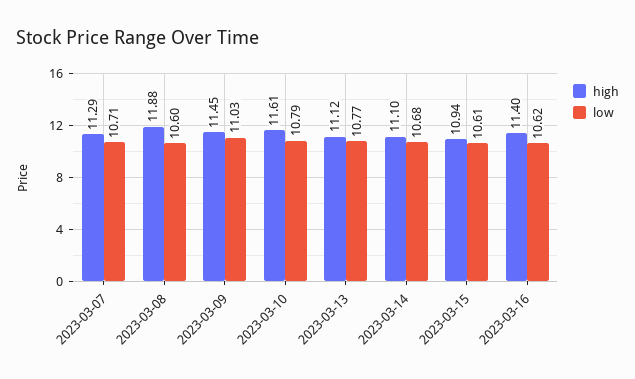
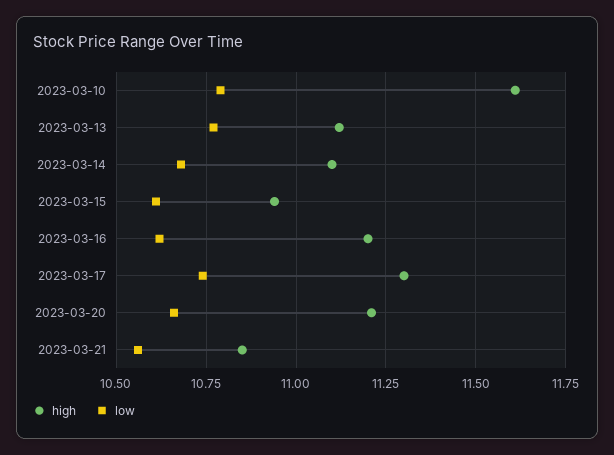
high, 2023-03-07: 11.29 -> none
low, 2023-03-07: 10.71 -> none
high, 2023-03-08: 11.88 -> none
low, 2023-03-08: 10.6 -> none
high, 2023-03-09: 11.45 -> none
low, 2023-03-09: 11.03 -> none
high, 2023-03-16: 11.4 -> 11.2
high, 2023-03-17: none -> 11.3
low, 2023-03-17: none -> 10.75
high, 2023-03-20: none -> 11.2
low, 2023-03-20: none -> 10.65
high, 2023-03-21: none -> 10.85
low, 2023-03-21: none -> 10.55

